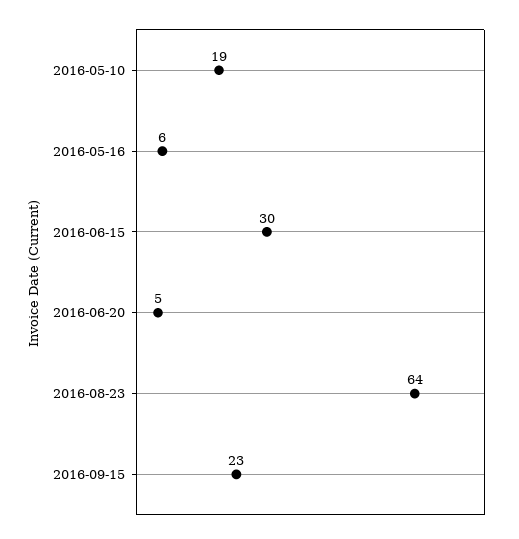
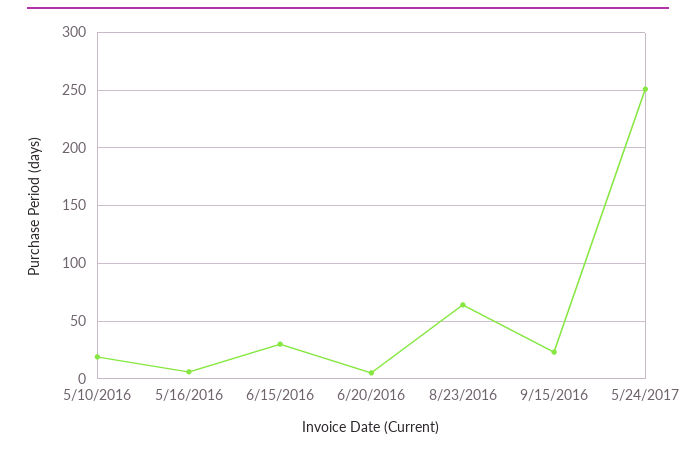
5/24/2017: none -> 250

